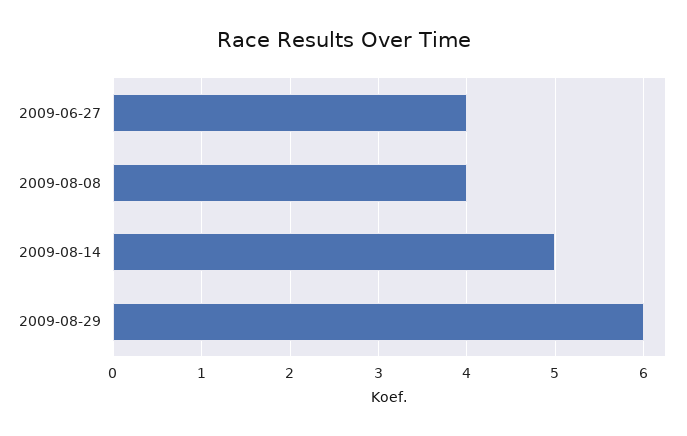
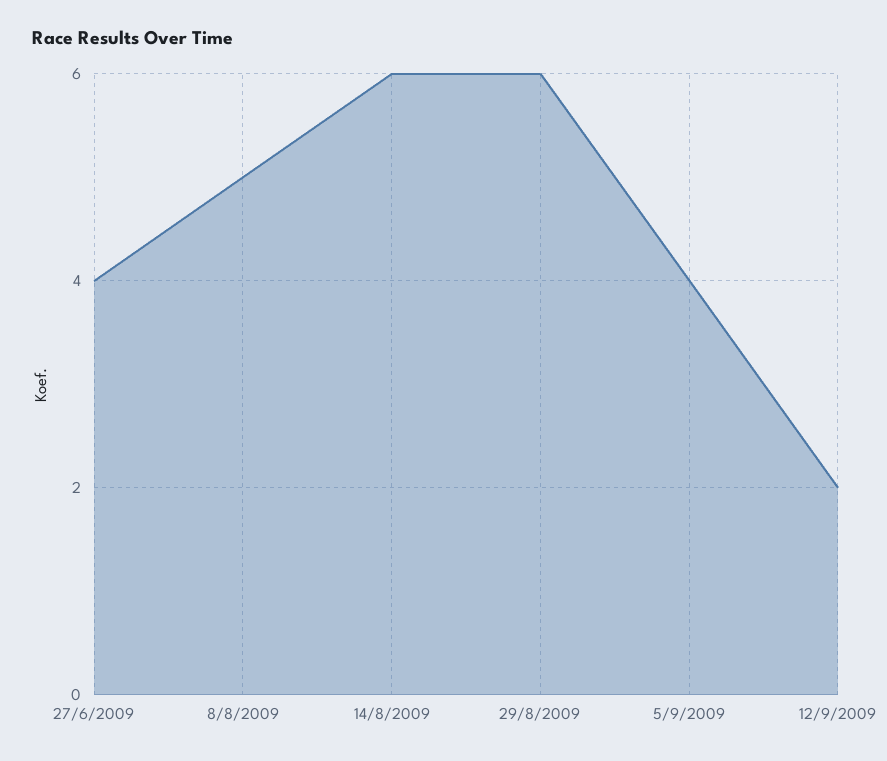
2009-08-08: 4 -> 5
2009-08-14: 5 -> 6
5/9/2009: none -> 4
12/9/2009: none -> 2

